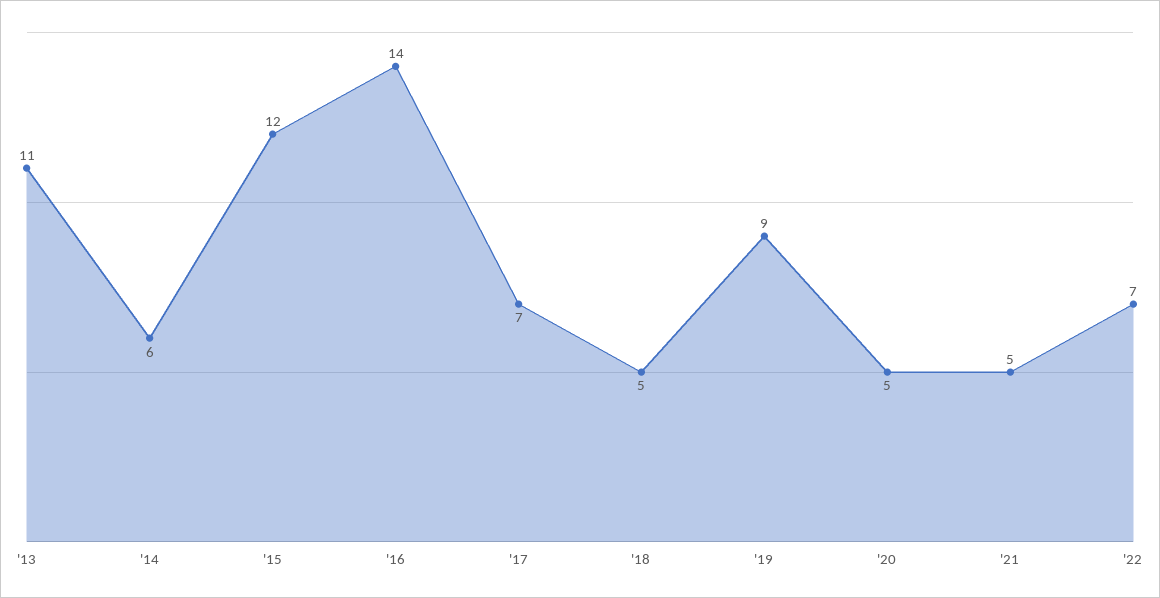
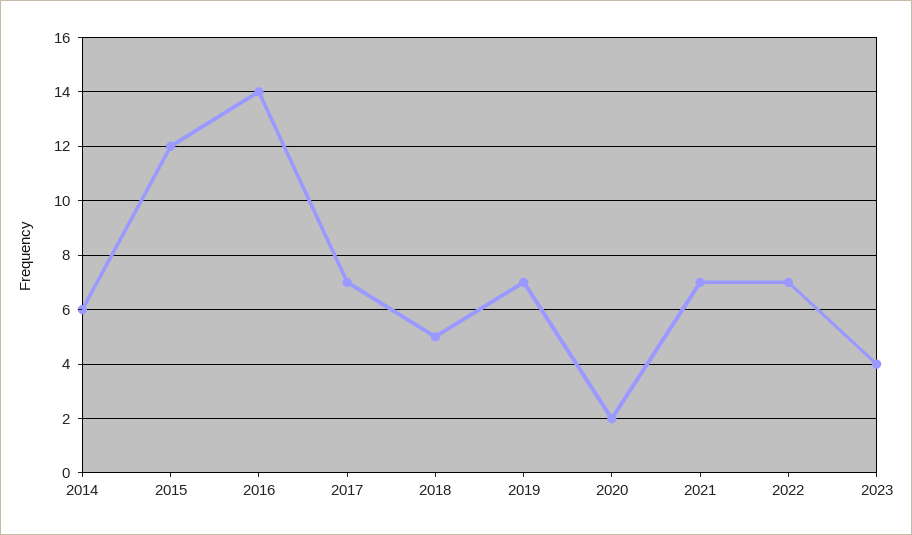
'13: 11 -> none
'19: 9 -> 7
'20: 5 -> 2
'21: 5 -> 7
2023: none -> 4

